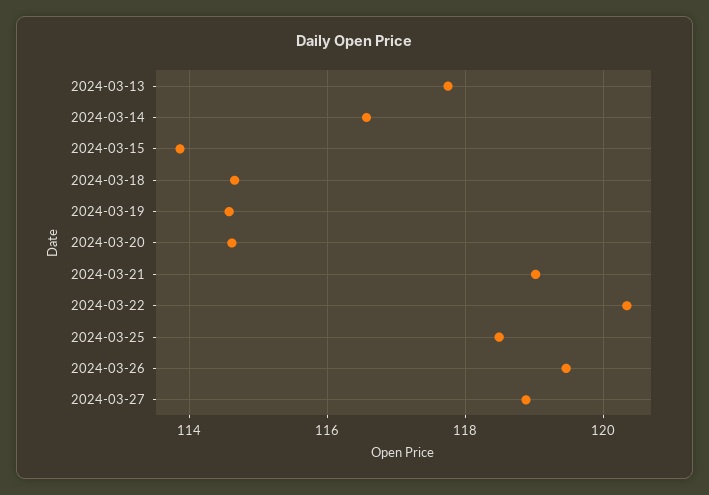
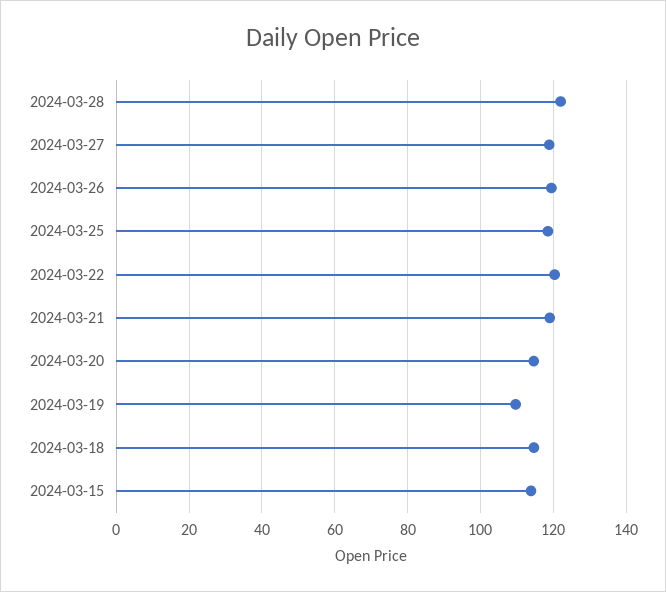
2024-03-13: 117.8 -> none
2024-03-14: 116.6 -> none
2024-03-19: 114.6 -> 110
2024-03-28: none -> 122

